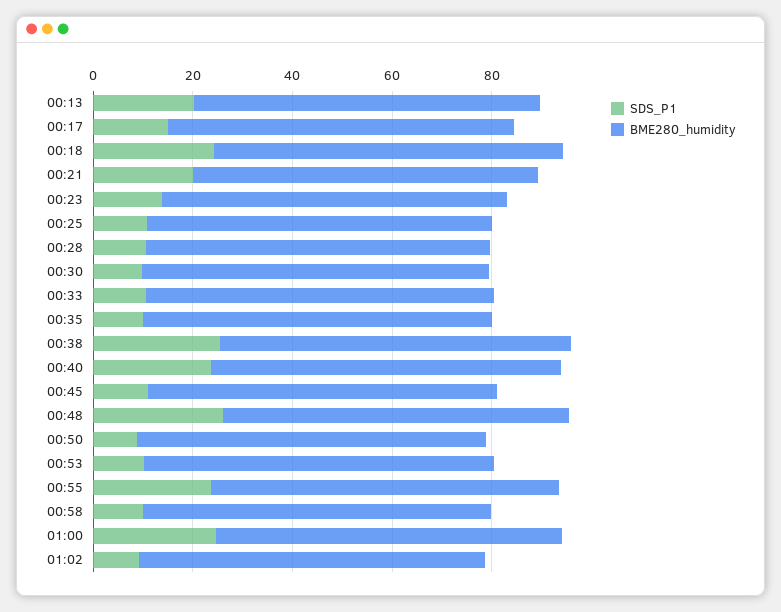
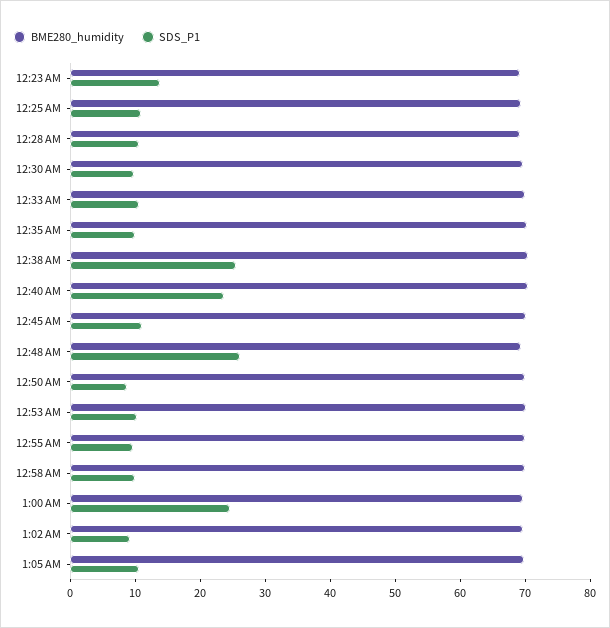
SDS_P1, 00:13: 20 -> none
BME280_humidity, 00:13: 70 -> none
SDS_P1, 00:17: 15 -> none
BME280_humidity, 00:17: 70 -> none
SDS_P1, 00:18: 25 -> none
BME280_humidity, 00:18: 70 -> none
SDS_P1, 00:21: 20 -> none
BME280_humidity, 00:21: 70 -> none
SDS_P1, 00:55: 25 -> 10
BME280_humidity, 1:05 AM: none -> 70
SDS_P1, 1:05 AM: none -> 10

